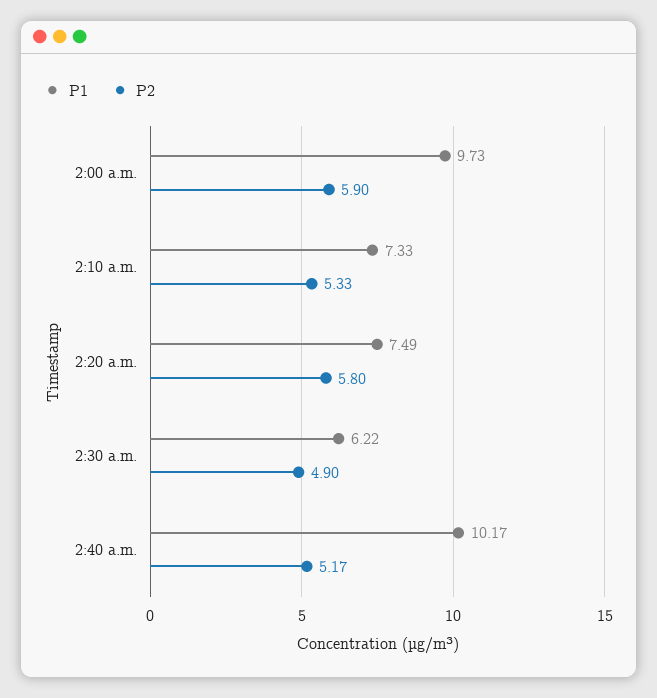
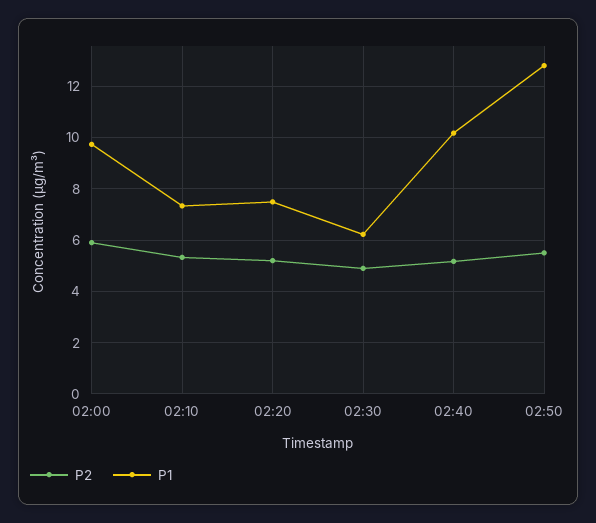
P2, 2:20 a.m.: 5.8 -> 5.25
P2, 02:50: none -> 5.5
P1, 02:50: none -> 12.75

